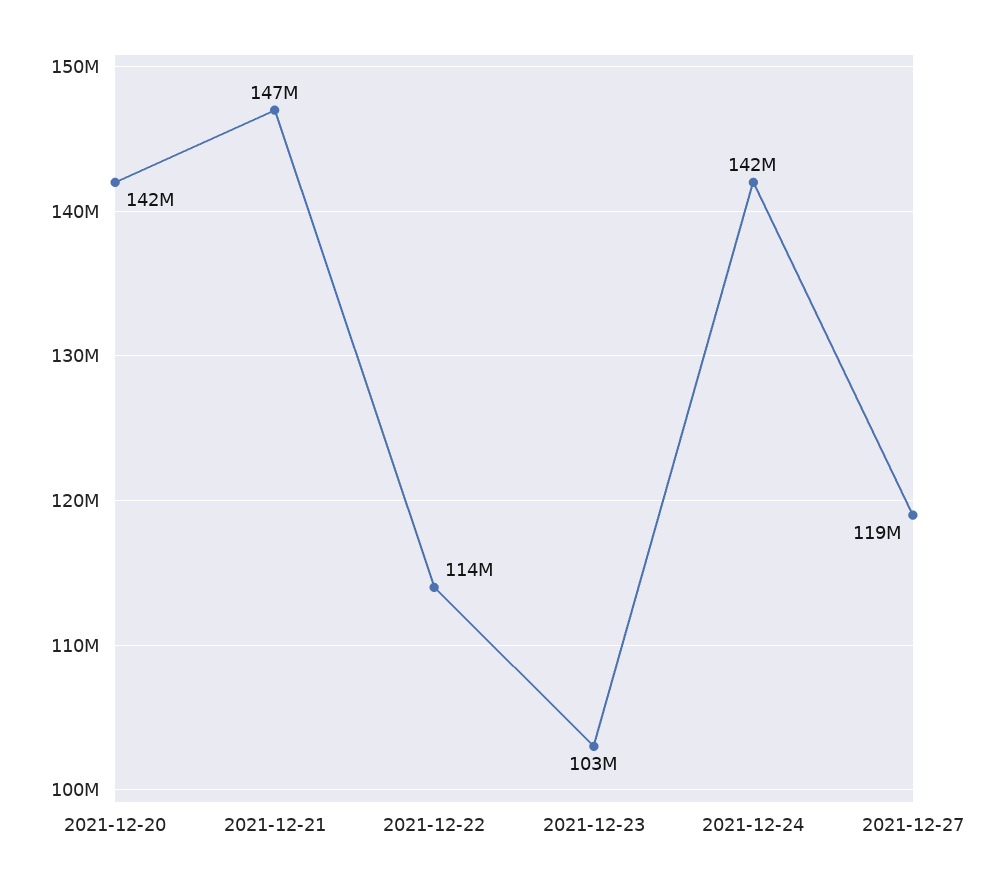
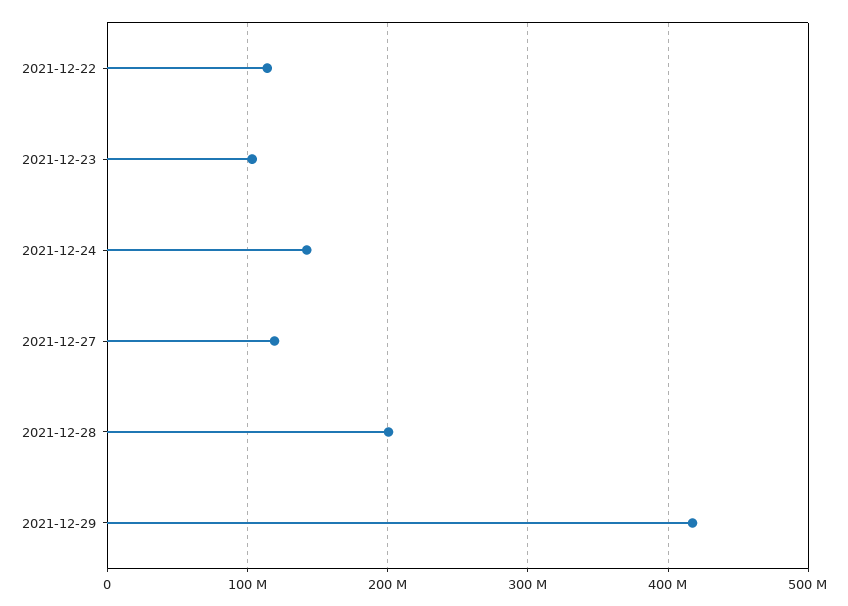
2021-12-20: 142000000 -> none
2021-12-21: 147000000 -> none
2021-12-28: none -> 200000000
2021-12-29: none -> 420000000

